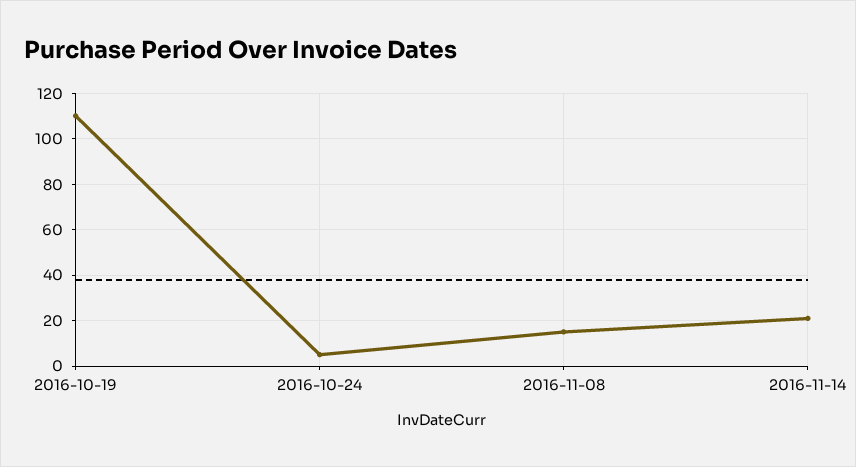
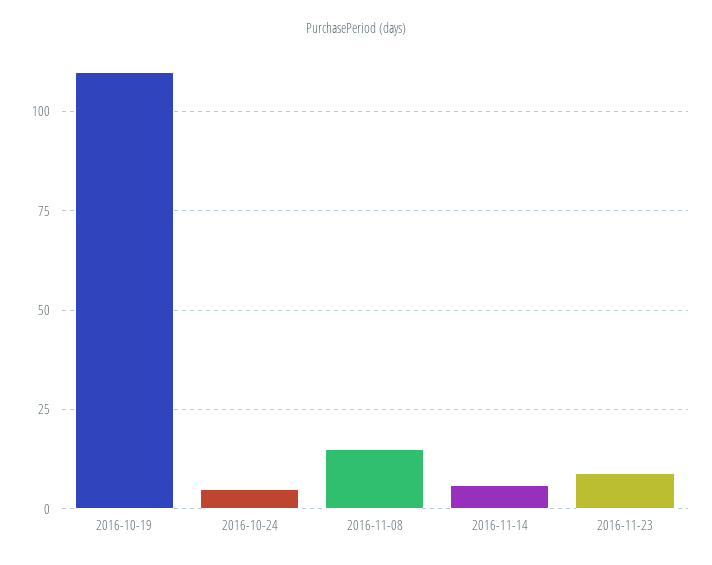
2016-11-14: 20 -> 5
2016-11-23: none -> 10

